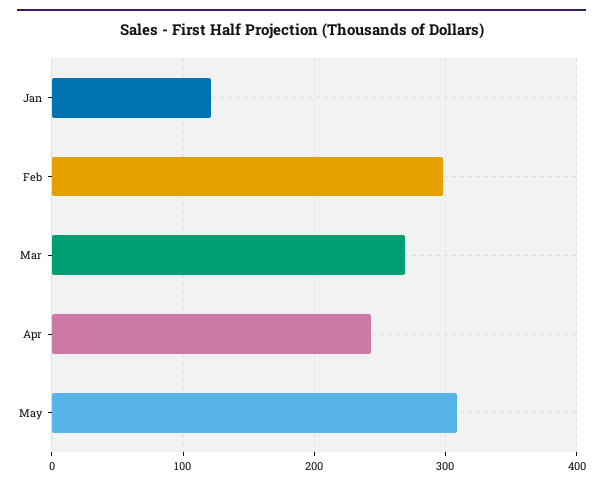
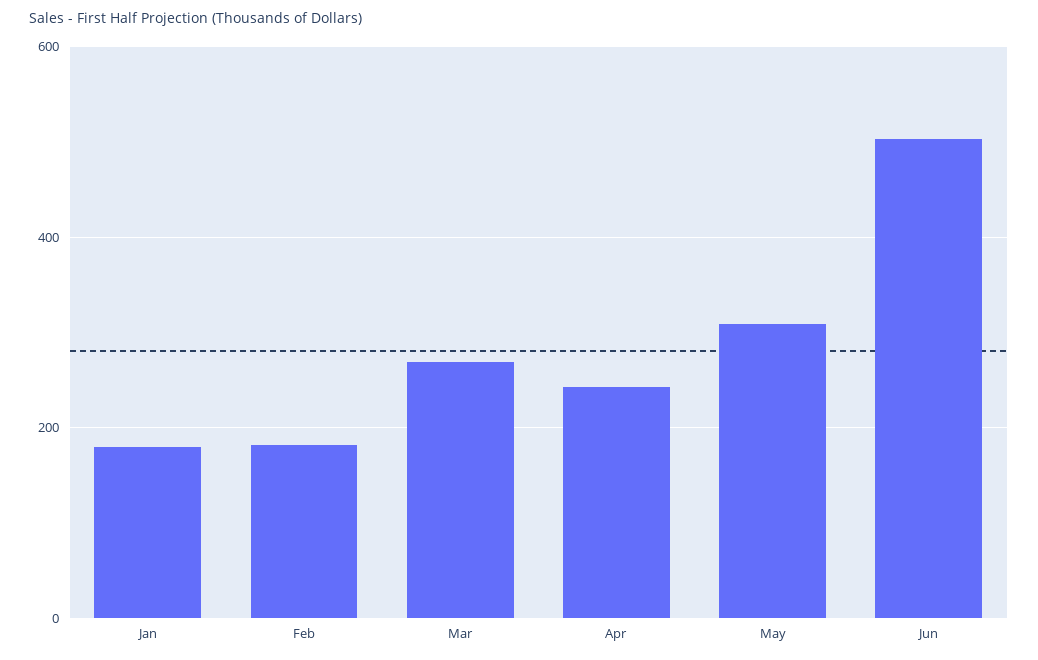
Jan: 120 -> 180
Feb: 300 -> 180
Jun: none -> 500

